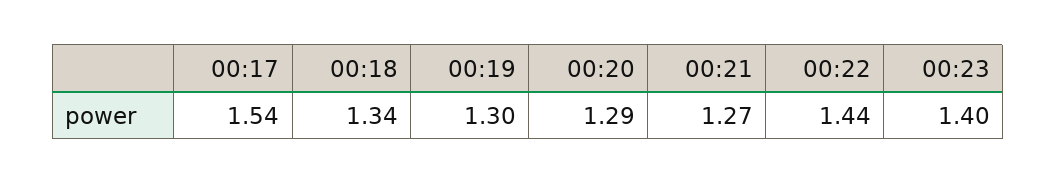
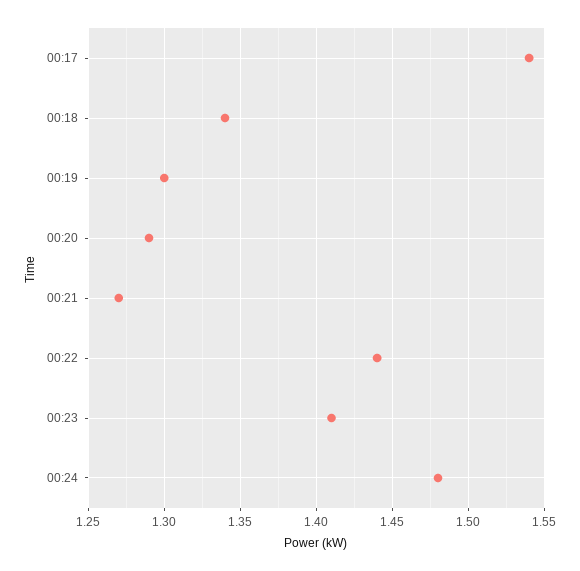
00:23: 1.4 -> 1.41
00:24: none -> 1.48

